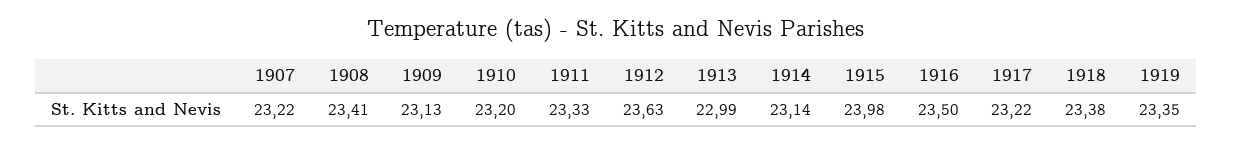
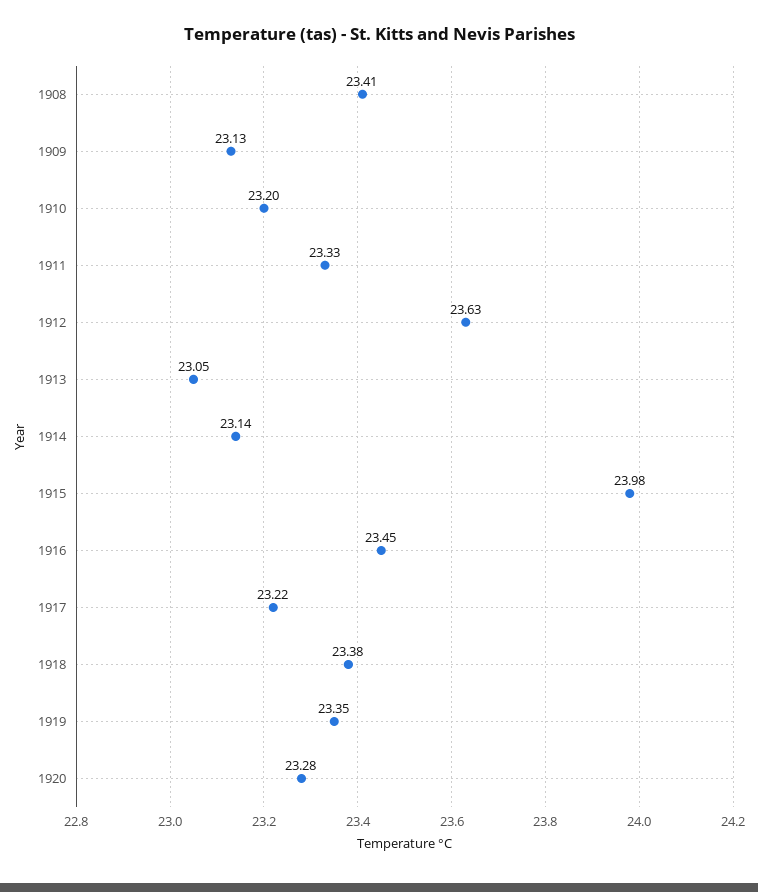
1907: 23.22 -> none
1913: 22.99 -> 23.05
1916: 23.5 -> 23.45
1920: none -> 23.28

